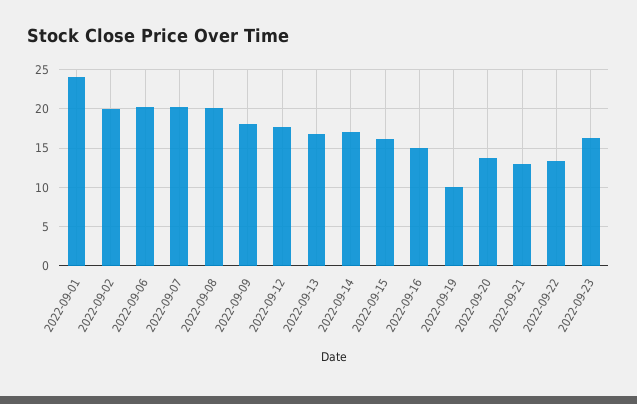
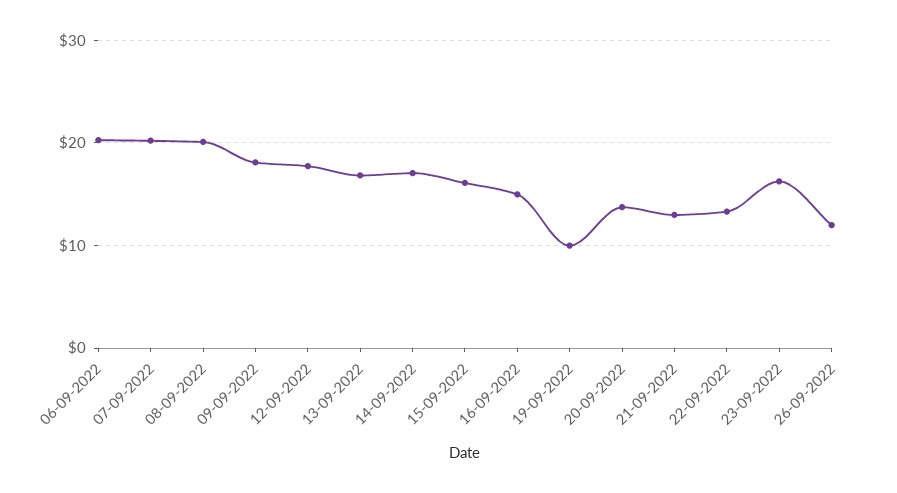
2022-09-01: 24 -> none
2022-09-02: 20 -> none
26-09-2022: none -> 12

